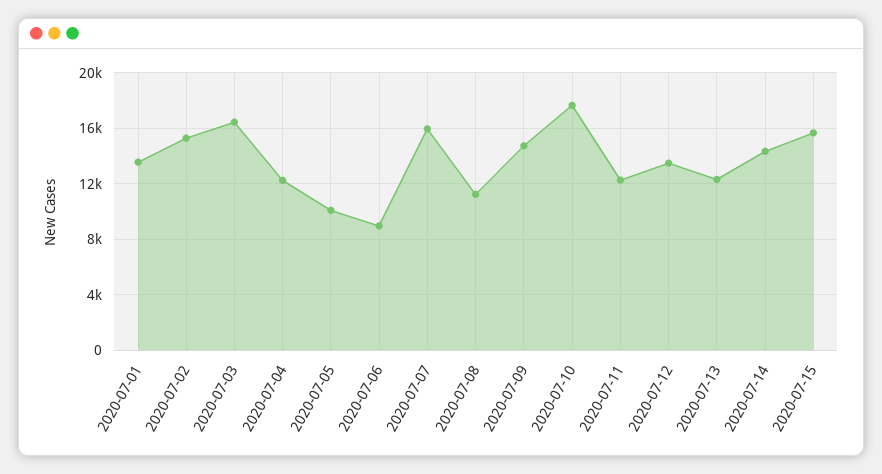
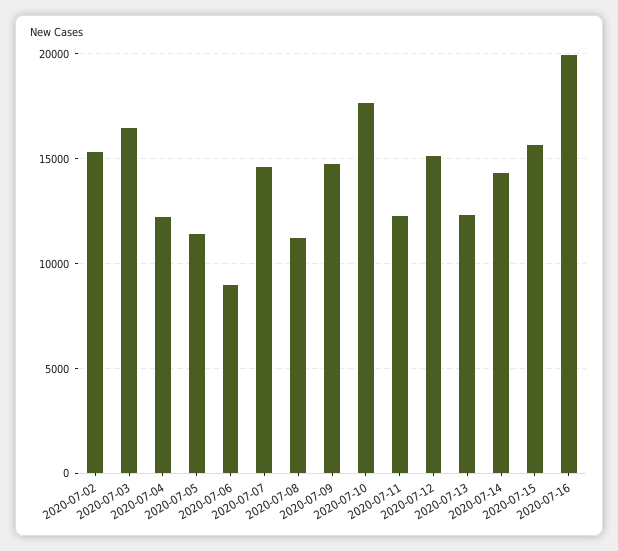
2020-07-01: 13500 -> none
2020-07-05: 10000 -> 11500
2020-07-07: 16000 -> 14500
2020-07-12: 13500 -> 15000
2020-07-16: none -> 20000

